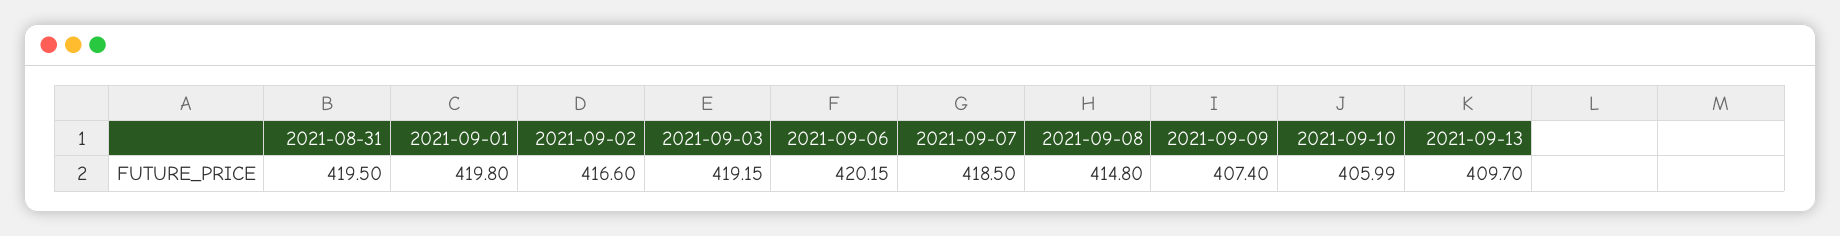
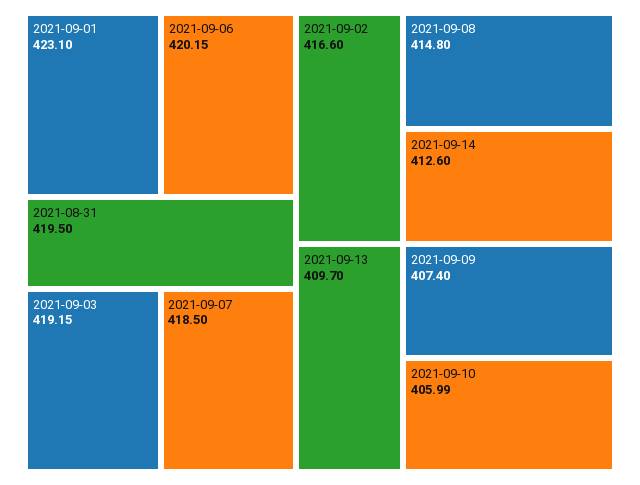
2021-09-01: 419.8 -> 423.1
2021-09-14: none -> 412.6

